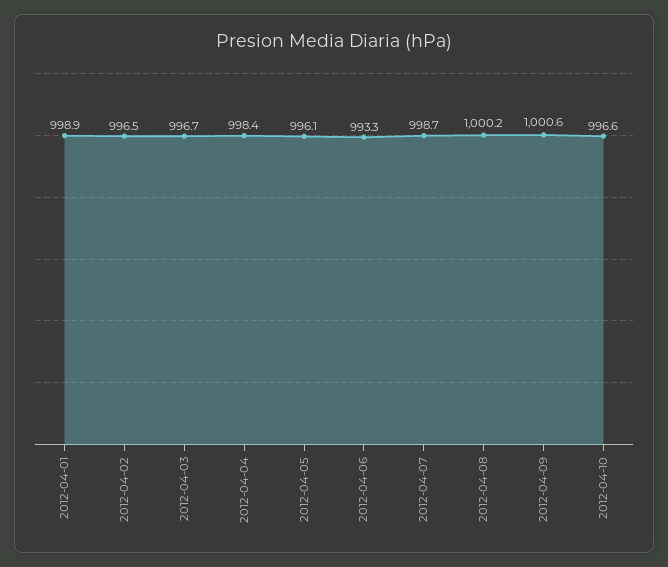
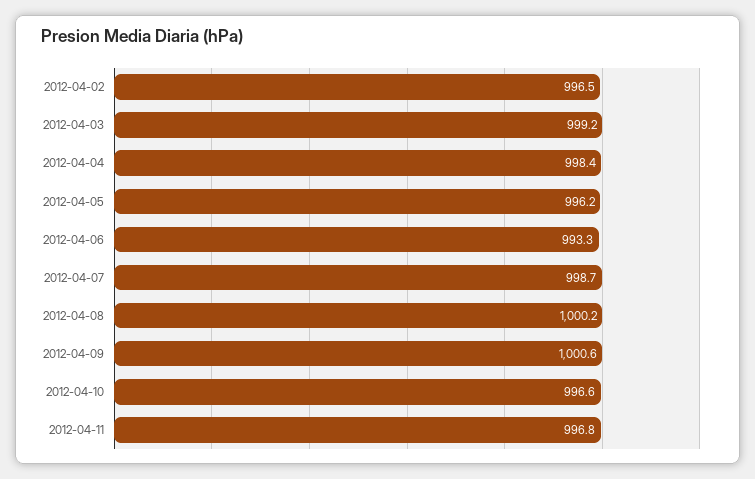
2012-04-01: 998.9 -> none
2012-04-03: 996.7 -> 999.2
2012-04-05: 996.1 -> 996.2
2012-04-11: none -> 996.8

